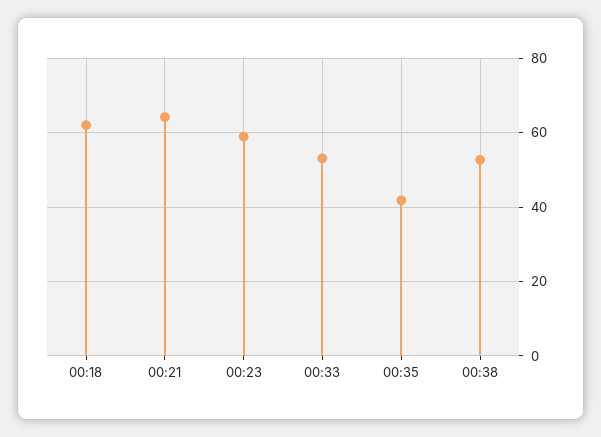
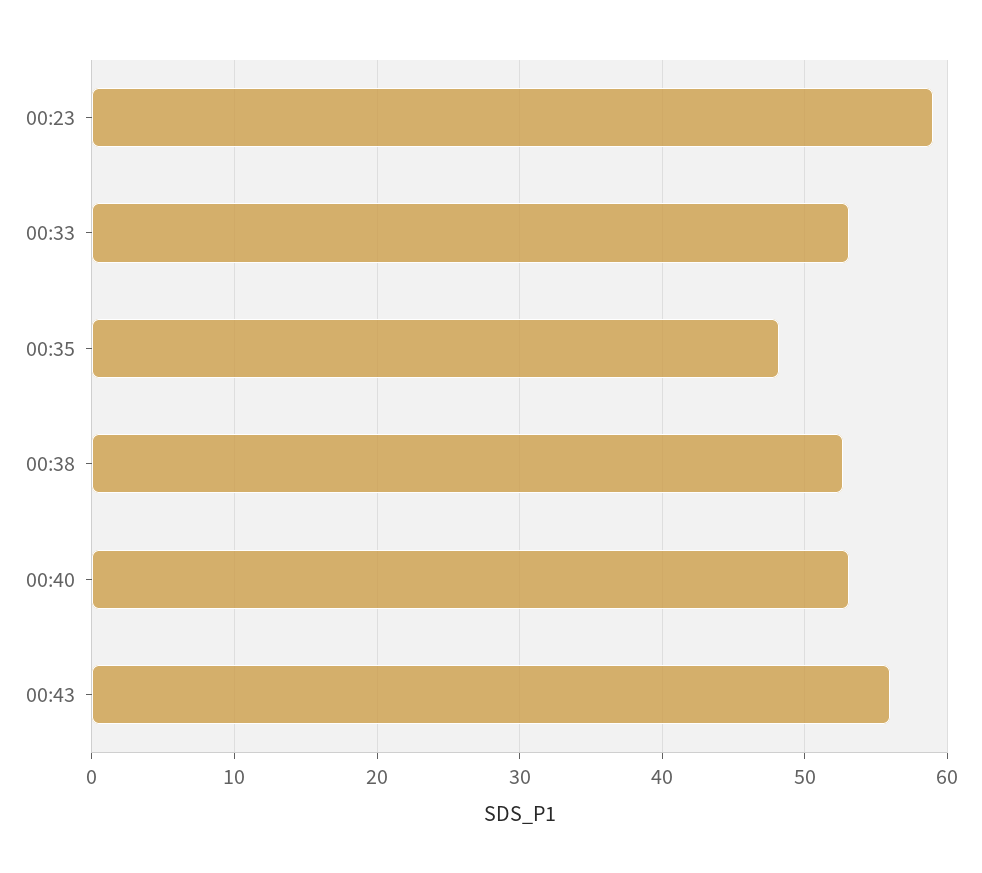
00:18: 62 -> none
00:21: 64 -> none
00:35: 42 -> 48
00:40: none -> 53
00:43: none -> 56

